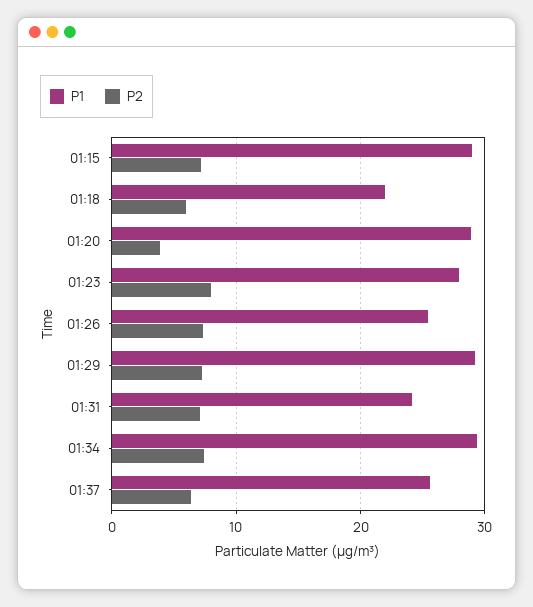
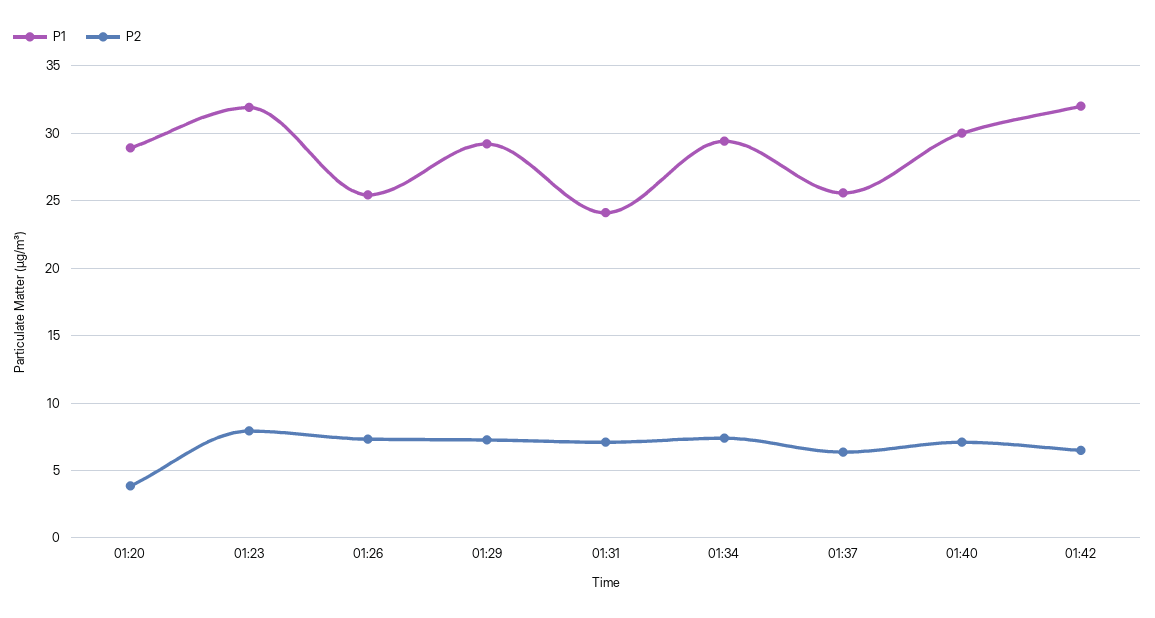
P1, 01:15: 29 -> none
P2, 01:15: 7 -> none
P1, 01:18: 22 -> none
P2, 01:18: 6 -> none
P1, 01:23: 28 -> 32
P1, 01:40: none -> 30
P2, 01:40: none -> 7
P1, 01:42: none -> 32
P2, 01:42: none -> 6.5

